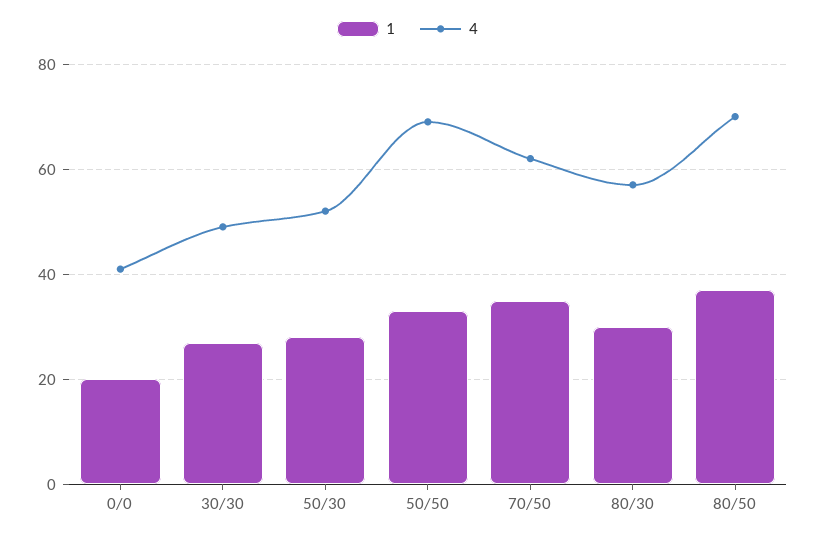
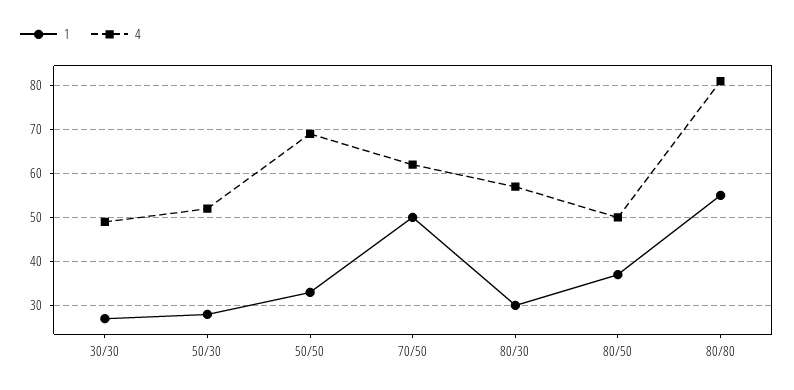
1, 0/0: 20 -> none
4, 0/0: 40 -> none
1, 70/50: 35 -> 50
4, 80/50: 70 -> 50
1, 80/80: none -> 55
4, 80/80: none -> 80

